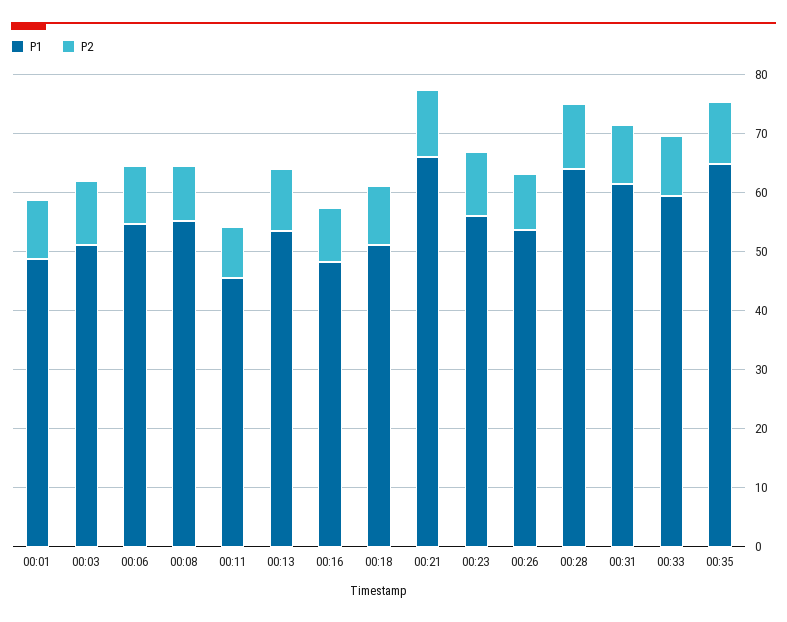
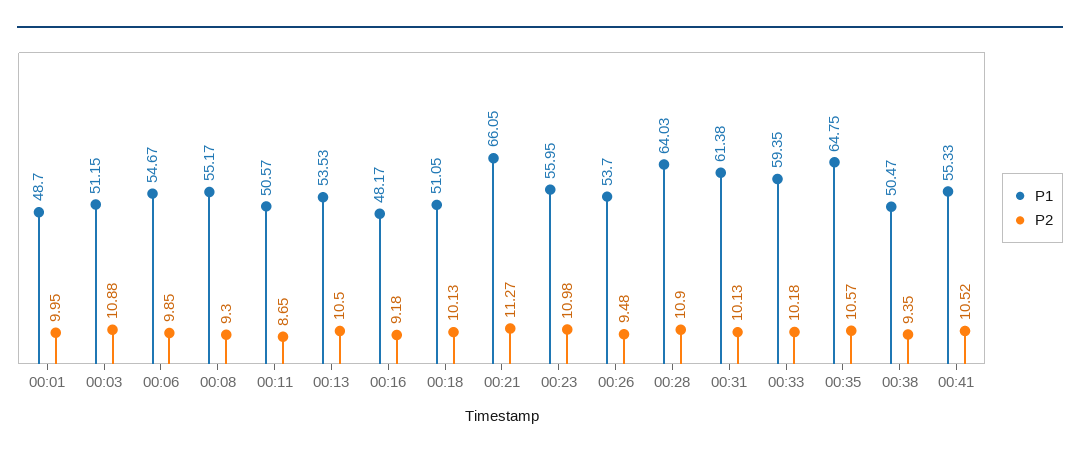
P1, 00:11: 46 -> 50.57
P1, 00:38: none -> 50.47
P2, 00:38: none -> 9.35
P1, 00:41: none -> 55.33
P2, 00:41: none -> 10.52

